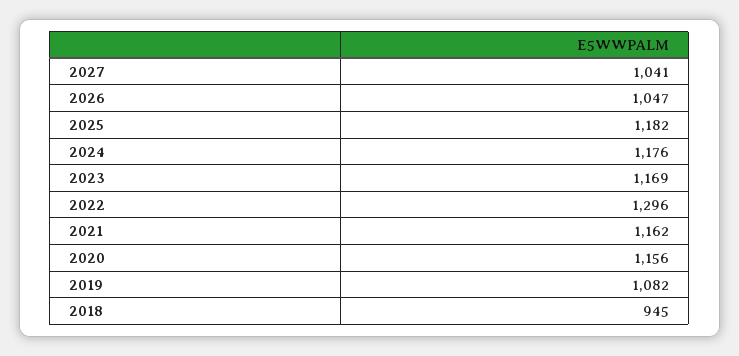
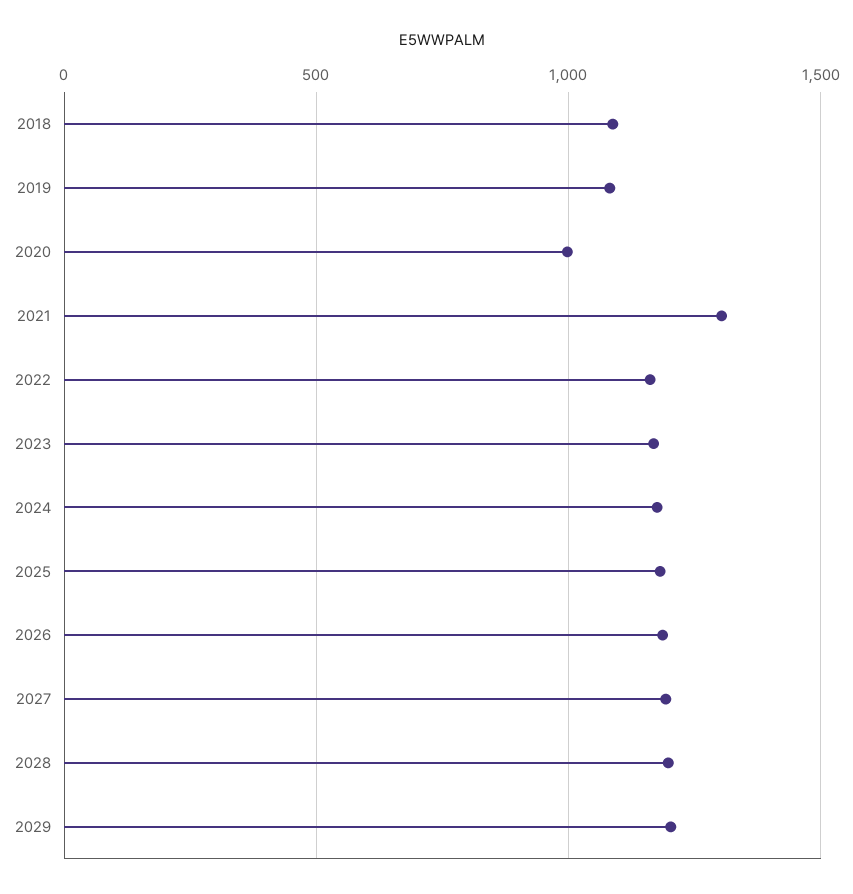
2027: 1041 -> 1200
2026: 1047 -> 1200
2022: 1296 -> 1150
2021: 1162 -> 1300
2020: 1156 -> 1000
2018: 945 -> 1100
2028: none -> 1200
2029: none -> 1200

